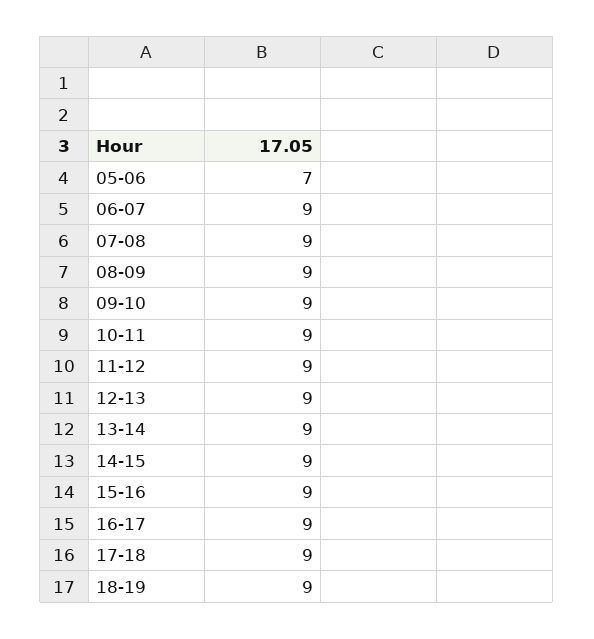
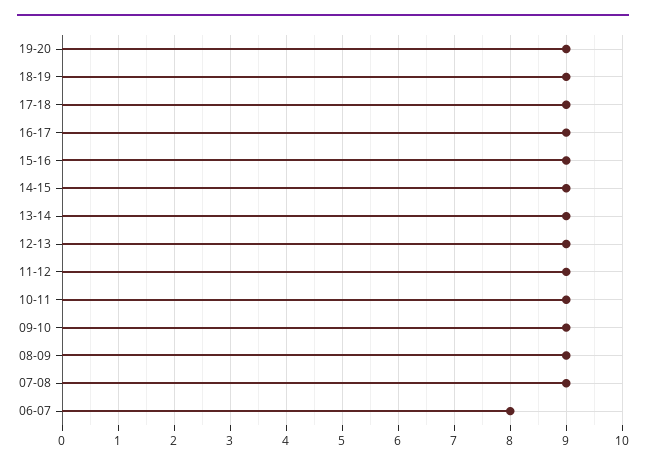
05-06: 7 -> none
06-07: 9 -> 8
19-20: none -> 9

